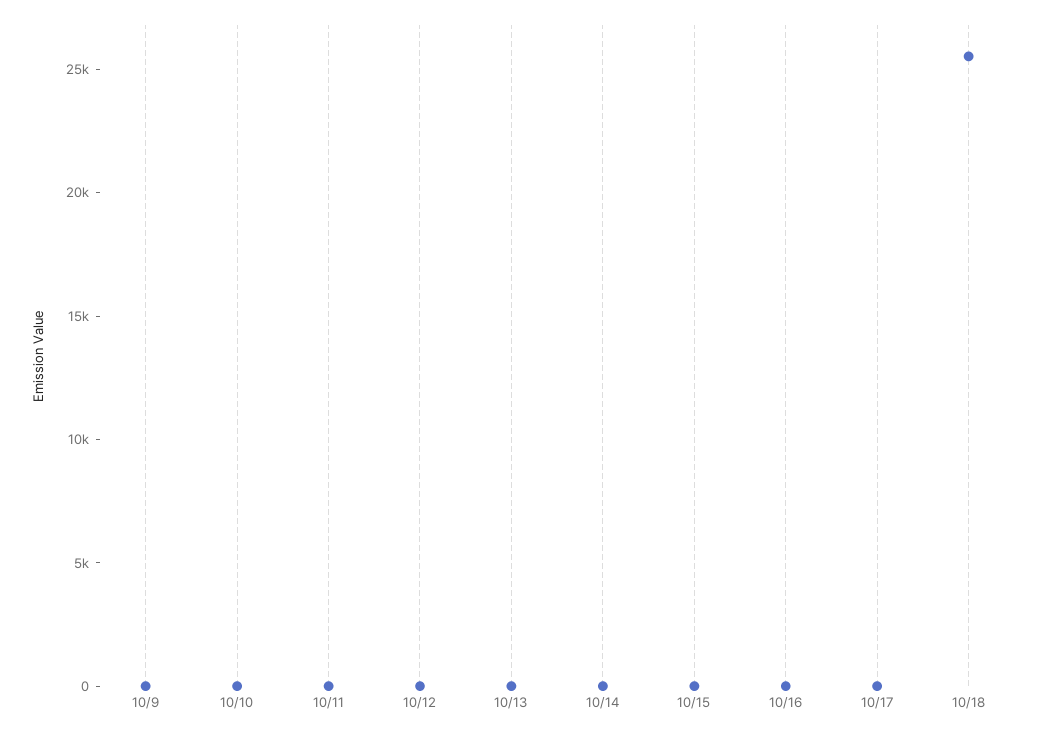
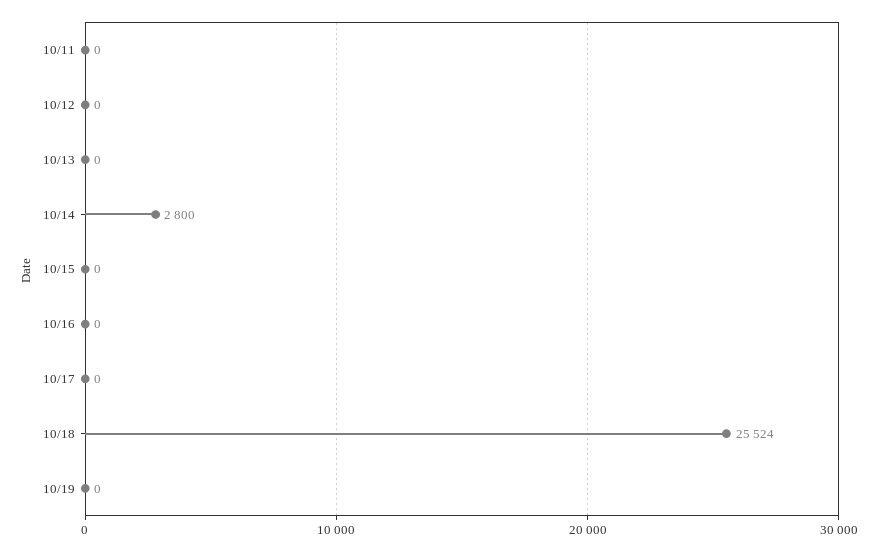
10/9: 0 -> none
10/10: 0 -> none
10/14: 0 -> 2800
10/19: none -> 0

